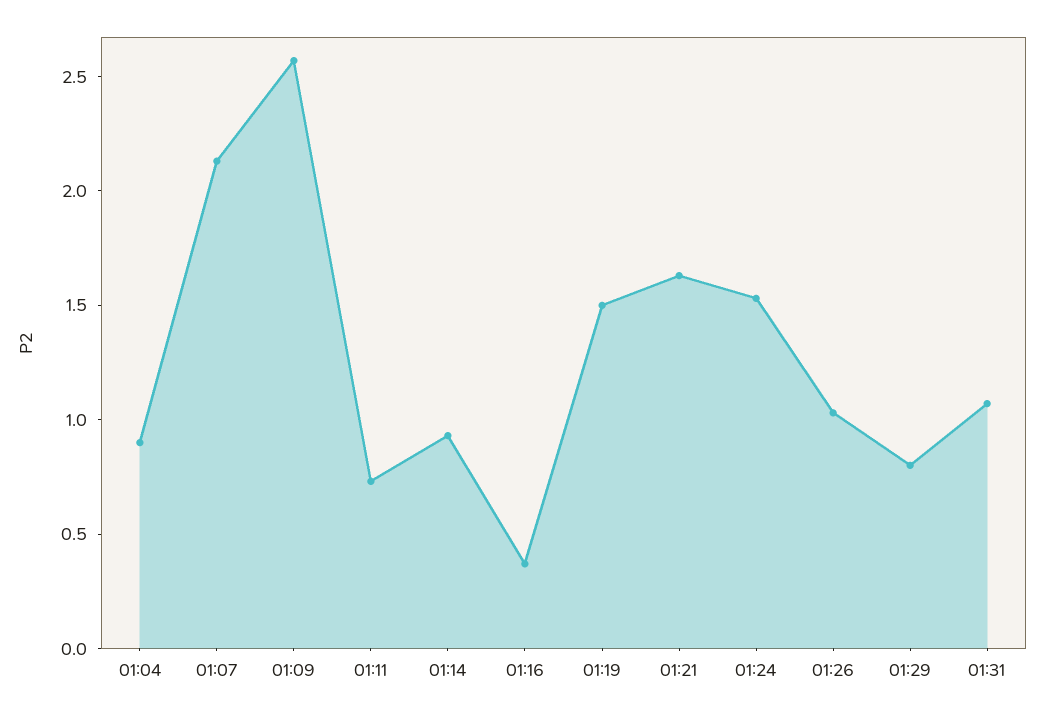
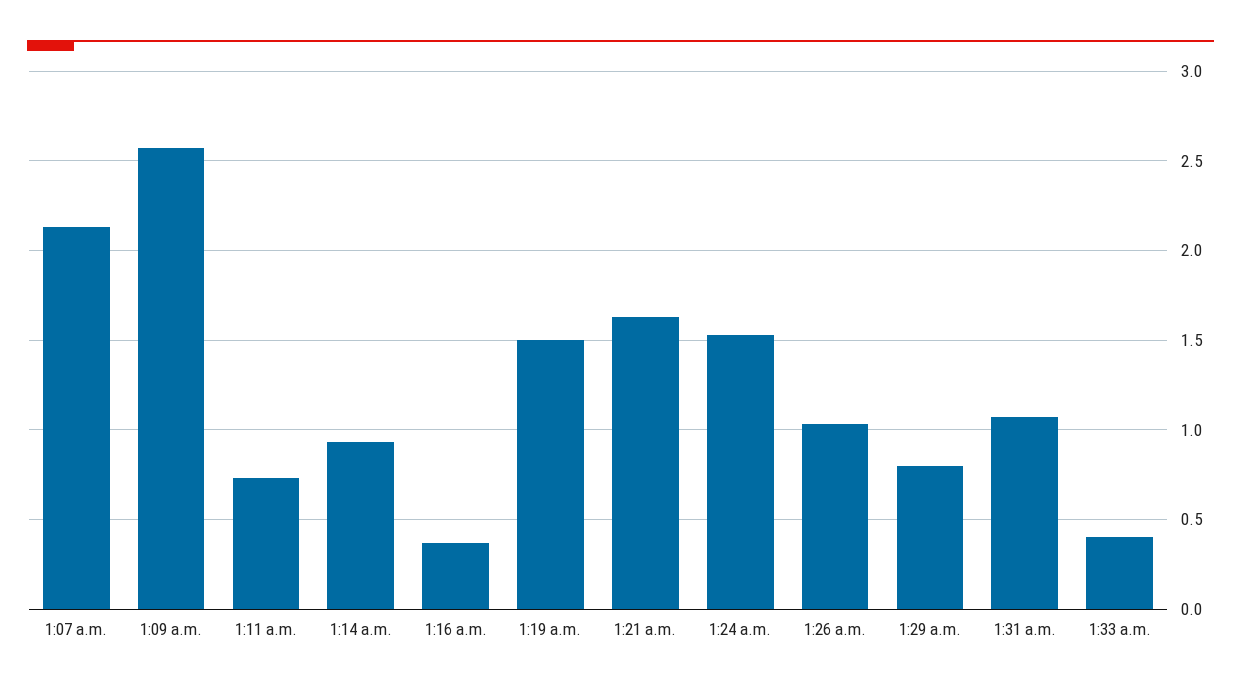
01:04: 0.9 -> none
1:33 a.m.: none -> 0.4

